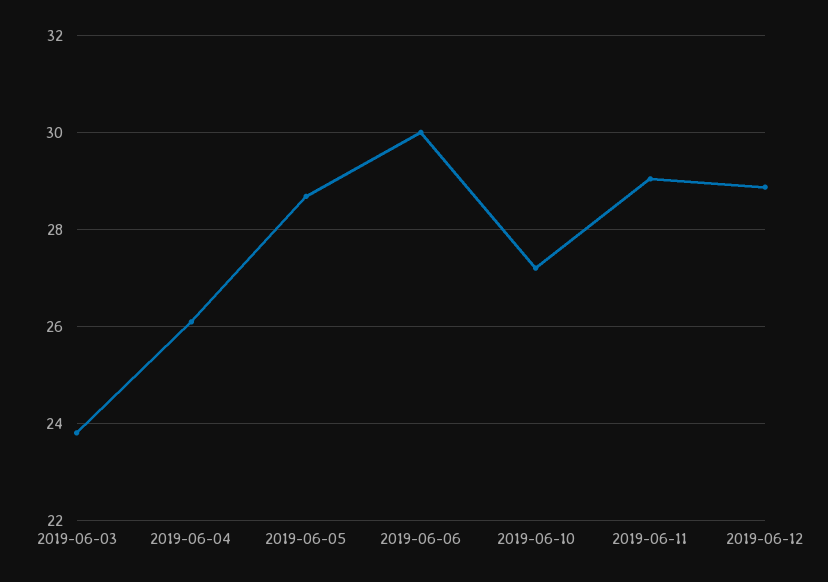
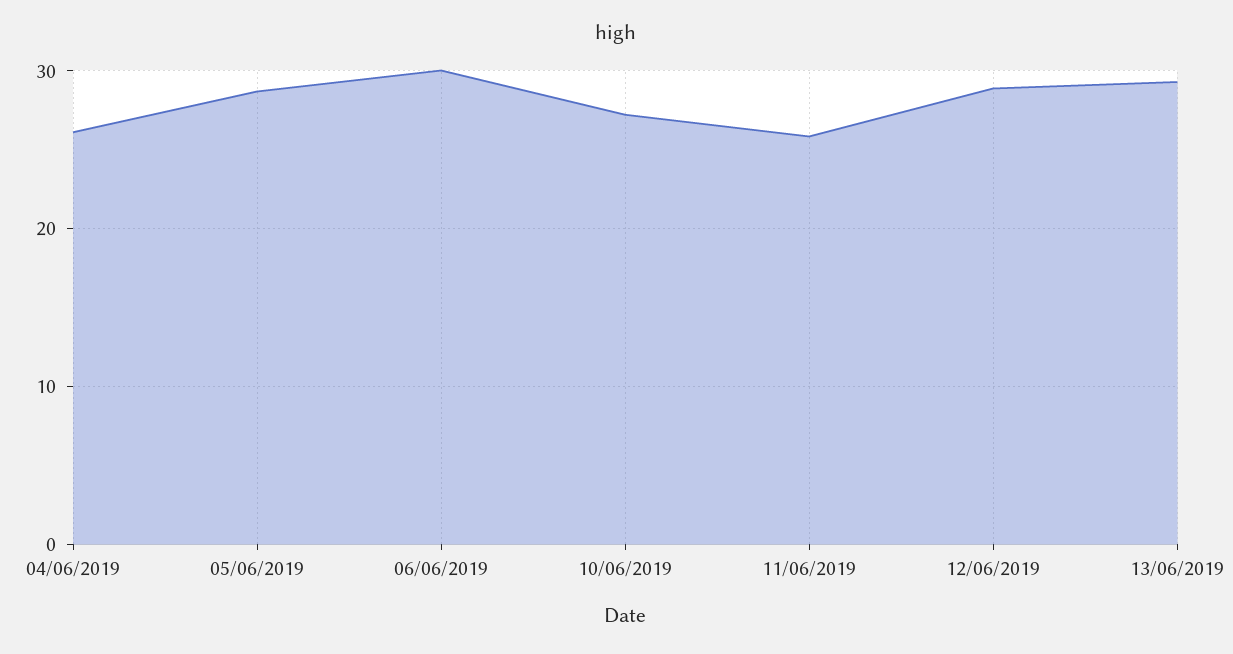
2019-06-03: 23.8 -> none
2019-06-11: 29 -> 26
13/06/2019: none -> 29

